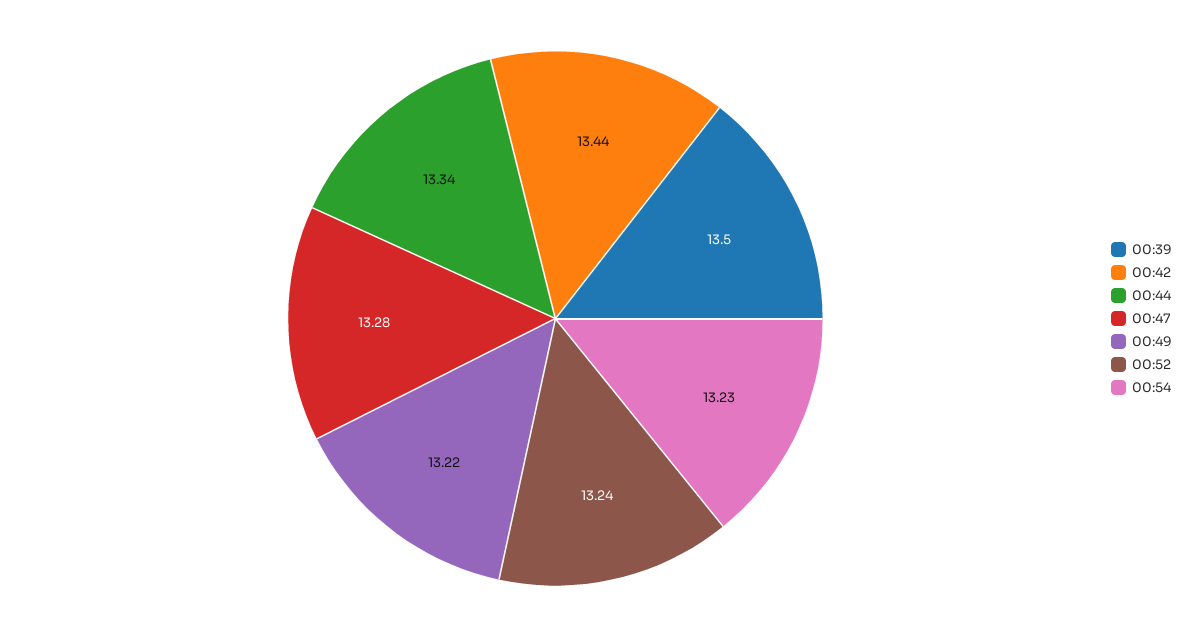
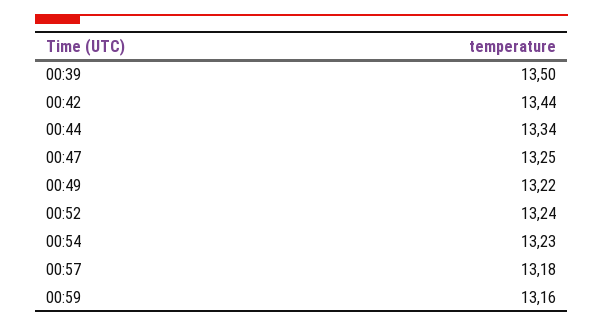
00:47: 13.28 -> 13.25
00:57: none -> 13.18
00:59: none -> 13.16

